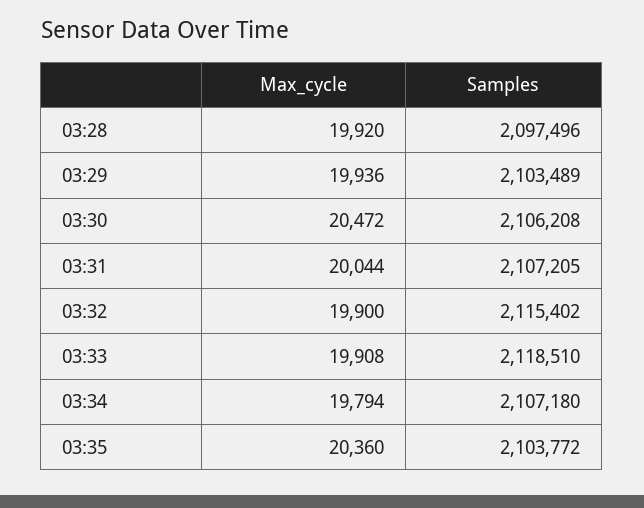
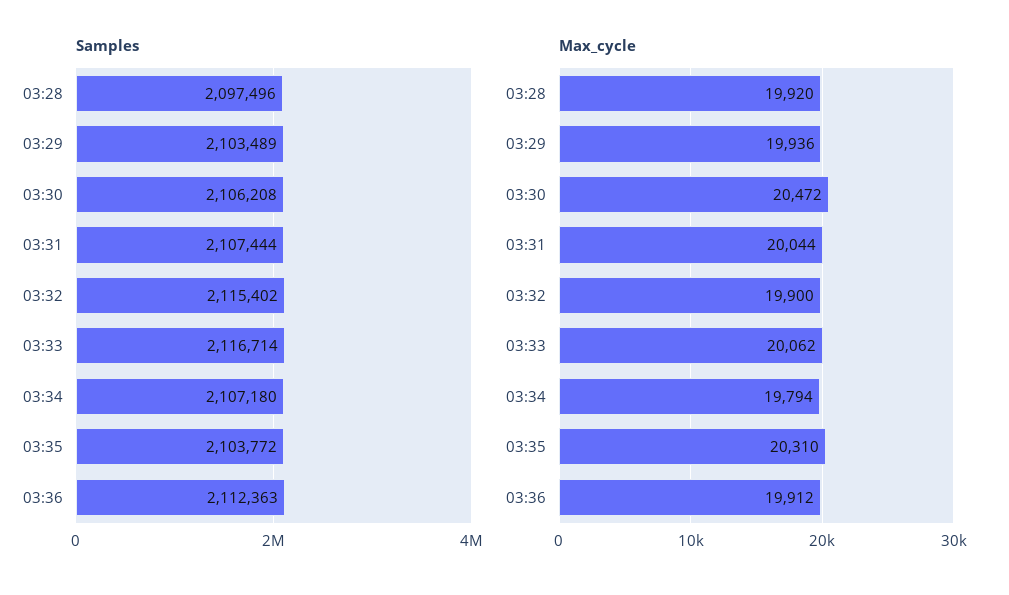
Samples, 03:31: 2107205 -> 2107444
Max_cycle, 03:33: 19908 -> 20062
Samples, 03:33: 2118510 -> 2116714
Max_cycle, 03:35: 20360 -> 20310
Samples, 03:36: none -> 2112363
Max_cycle, 03:36: none -> 19912

